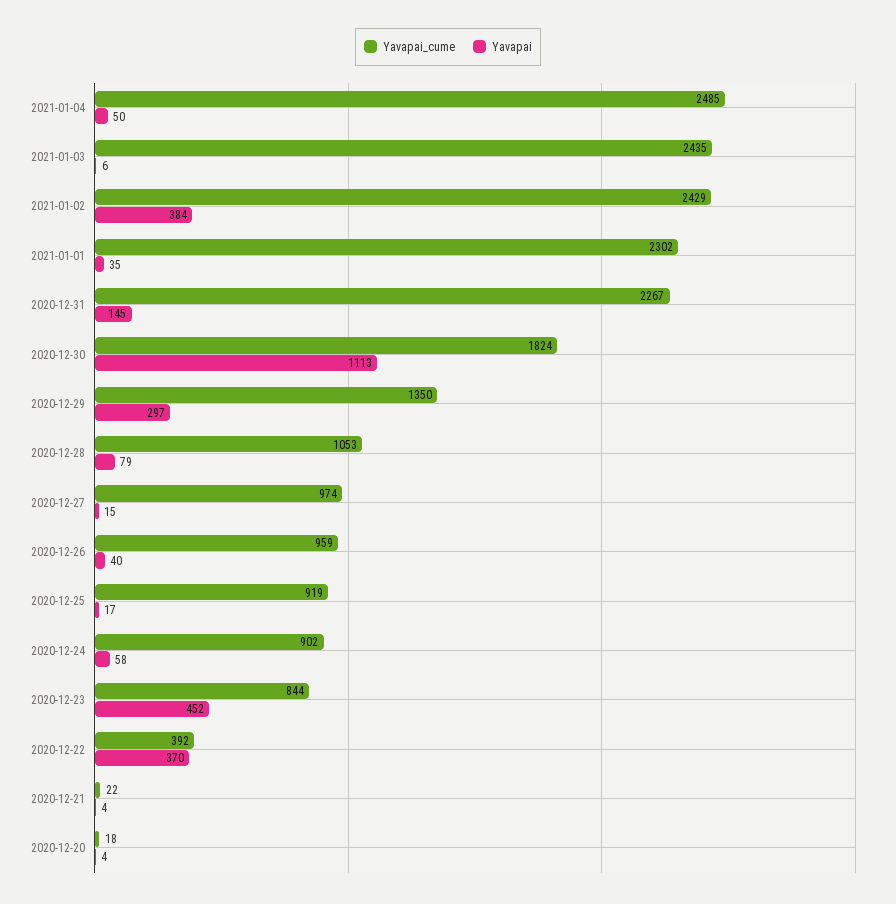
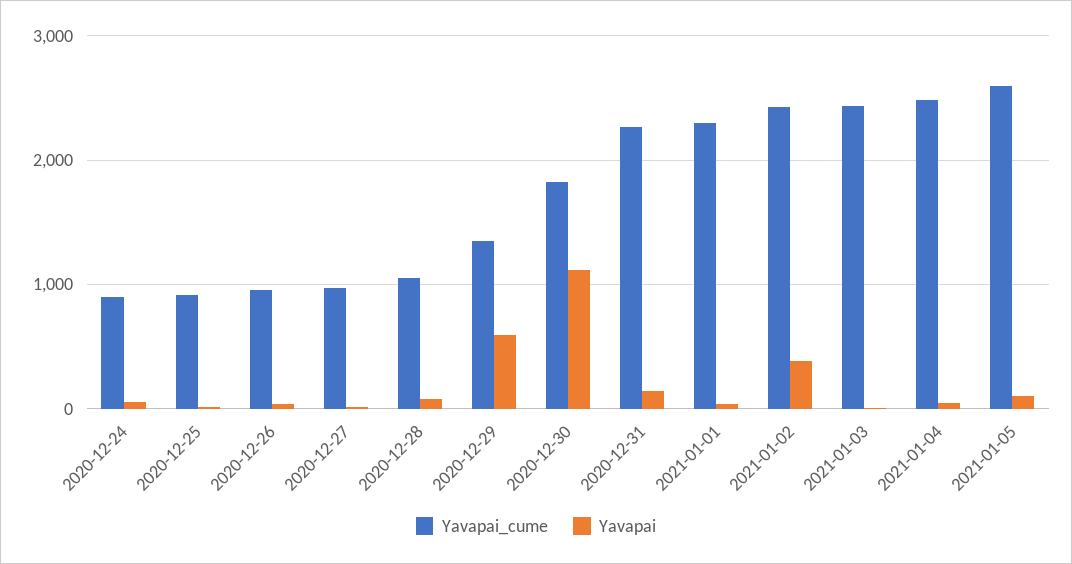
Yavapai, 2020-12-29: 297 -> 600
Yavapai_cume, 2020-12-23: 844 -> none
Yavapai, 2020-12-23: 452 -> none
Yavapai_cume, 2020-12-22: 392 -> none
Yavapai, 2020-12-22: 370 -> none
Yavapai_cume, 2020-12-21: 22 -> none
Yavapai, 2020-12-21: 4 -> none
Yavapai_cume, 2020-12-20: 18 -> none
Yavapai, 2020-12-20: 4 -> none
Yavapai_cume, 2021-01-05: none -> 2600
Yavapai, 2021-01-05: none -> 100

